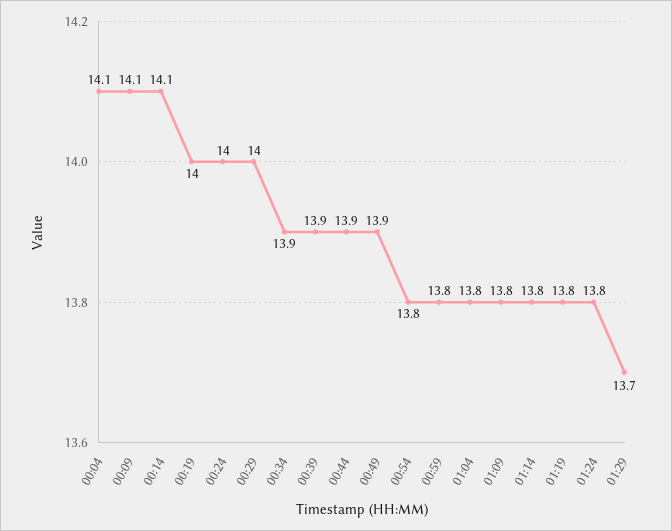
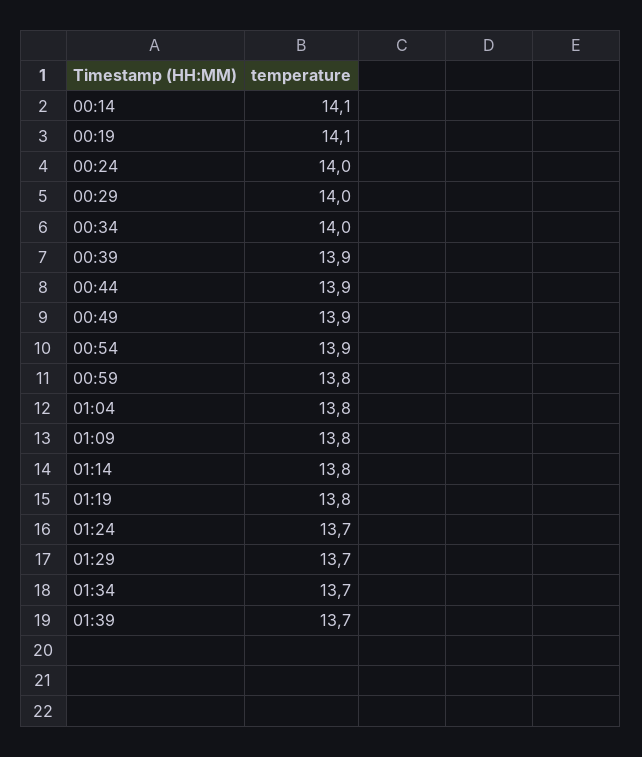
00:04: 14.1 -> none
00:09: 14.1 -> none
00:19: 14 -> 14.1
00:34: 13.9 -> 14
00:54: 13.8 -> 13.9
01:24: 13.8 -> 13.7
01:34: none -> 13.7
01:39: none -> 13.7

